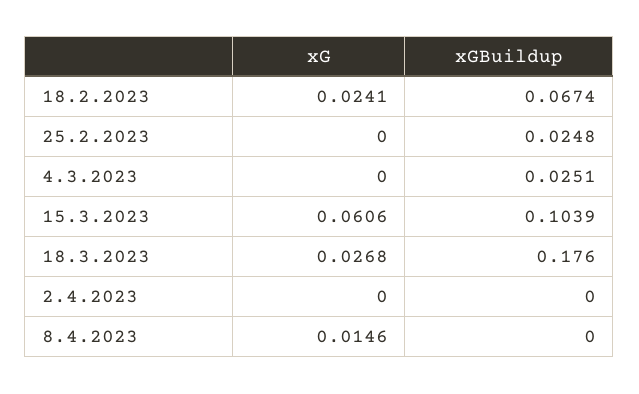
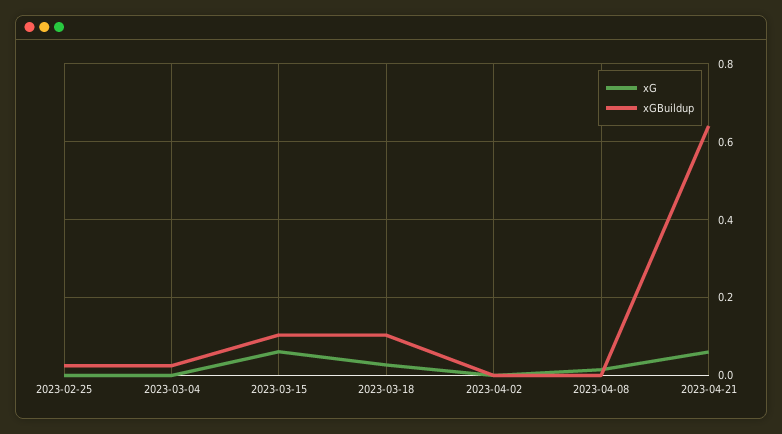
xG, 18.2.2023: 0.0241 -> none
xGBuildup, 18.2.2023: 0.0674 -> none
xGBuildup, 18.3.2023: 0.176 -> 0.1
xG, 2023-04-21: none -> 0.06
xGBuildup, 2023-04-21: none -> 0.64

